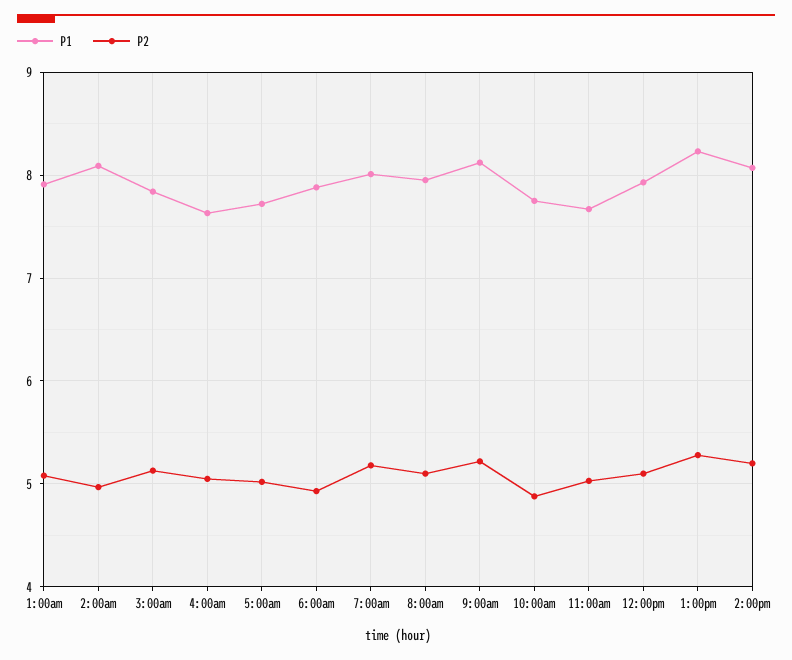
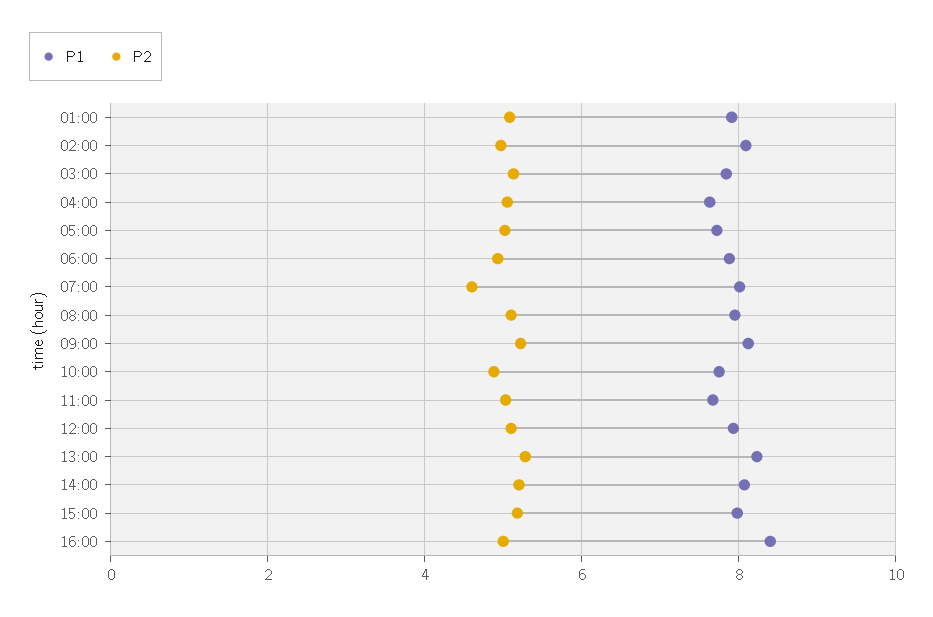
P2, 7:00am: 5.2 -> 4.6
P1, 15:00: none -> 8
P2, 15:00: none -> 5.2
P1, 16:00: none -> 8.4
P2, 16:00: none -> 5

